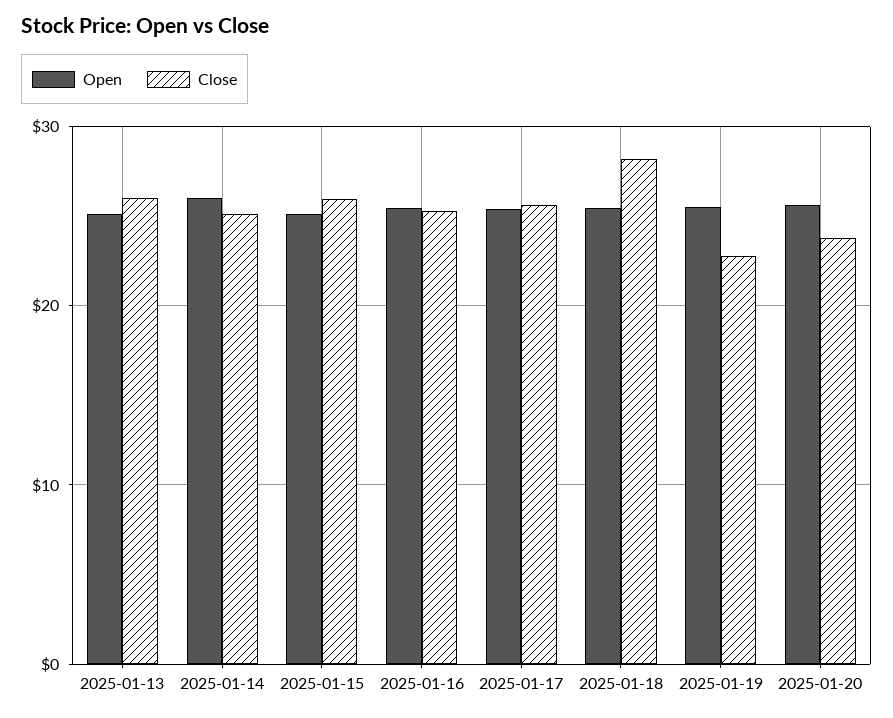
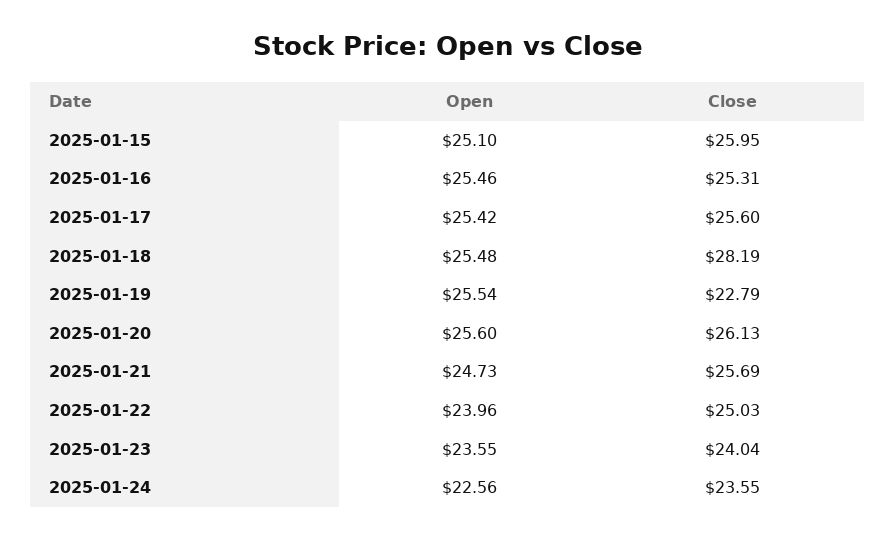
Open, 2025-01-13: 25 -> none
Close, 2025-01-13: 26 -> none
Open, 2025-01-14: 26 -> none
Close, 2025-01-14: 25 -> none
Close, 2025-01-20: 24 -> 26.13
Open, 2025-01-21: none -> 24.73
Close, 2025-01-21: none -> 25.69
Open, 2025-01-22: none -> 23.96
Close, 2025-01-22: none -> 25.03
Open, 2025-01-23: none -> 23.55
Close, 2025-01-23: none -> 24.04
Open, 2025-01-24: none -> 22.56
Close, 2025-01-24: none -> 23.55

